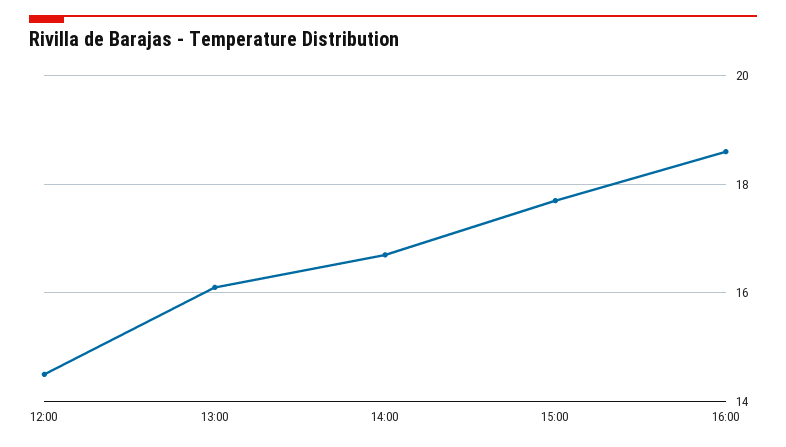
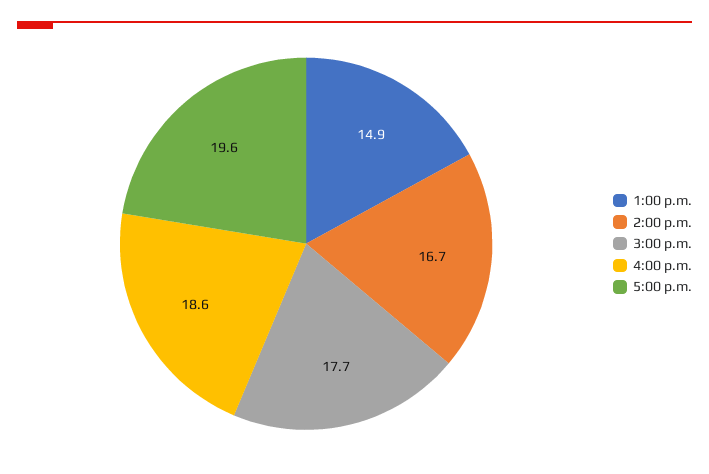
12:00: 14.5 -> none
13:00: 16 -> 14.9
5:00 p.m.: none -> 19.6

